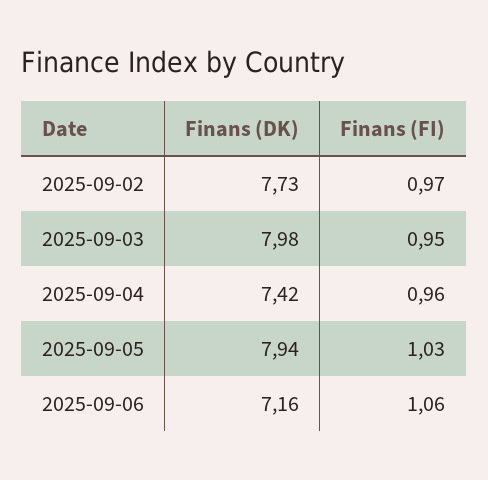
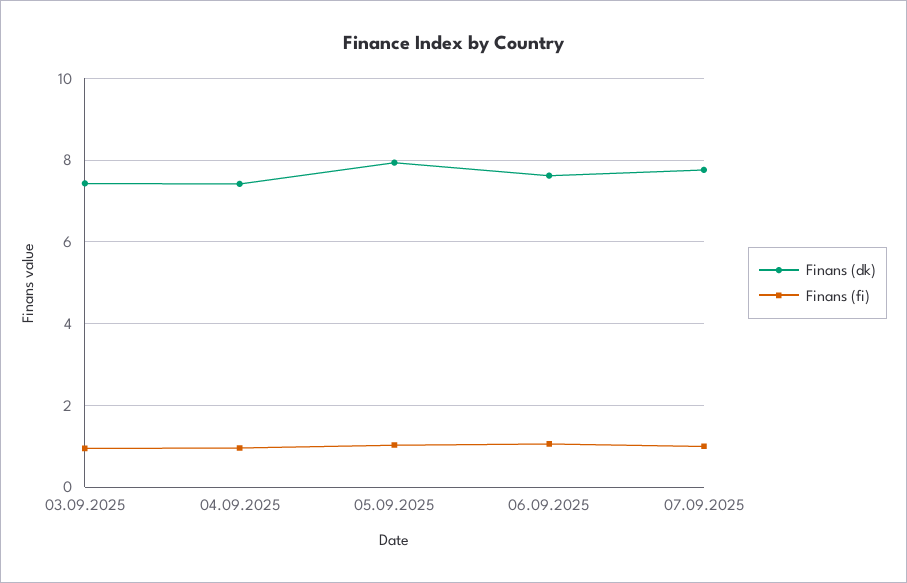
Finans (DK), 2025-09-02: 7.73 -> none
Finans (FI), 2025-09-02: 0.97 -> none
Finans (DK), 2025-09-03: 7.98 -> 7.4
Finans (DK), 2025-09-06: 7.16 -> 7.6
Finans (DK), 07.09.2025: none -> 7.8
Finans (FI), 07.09.2025: none -> 1

